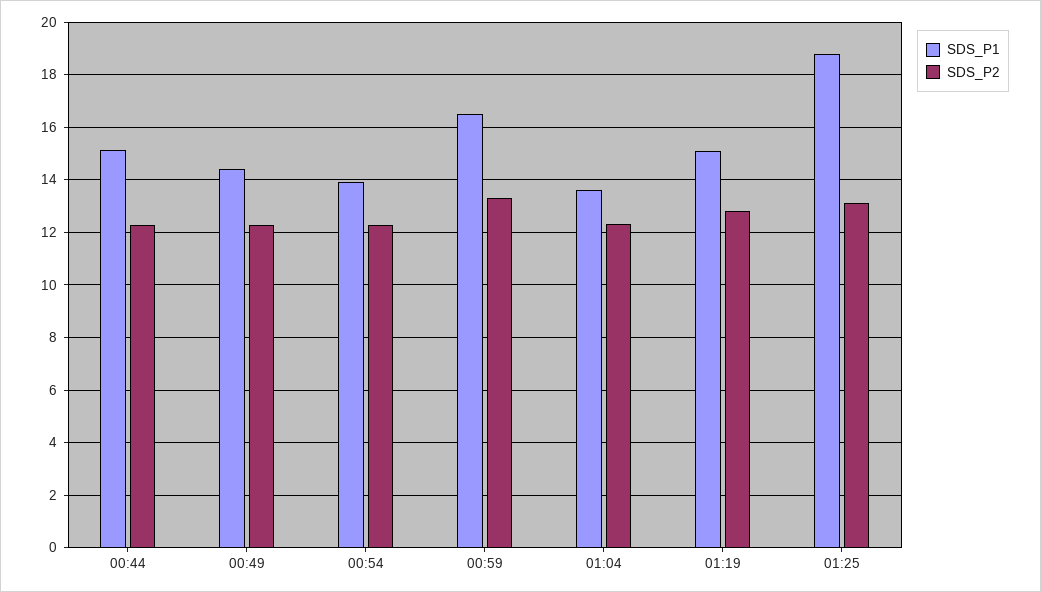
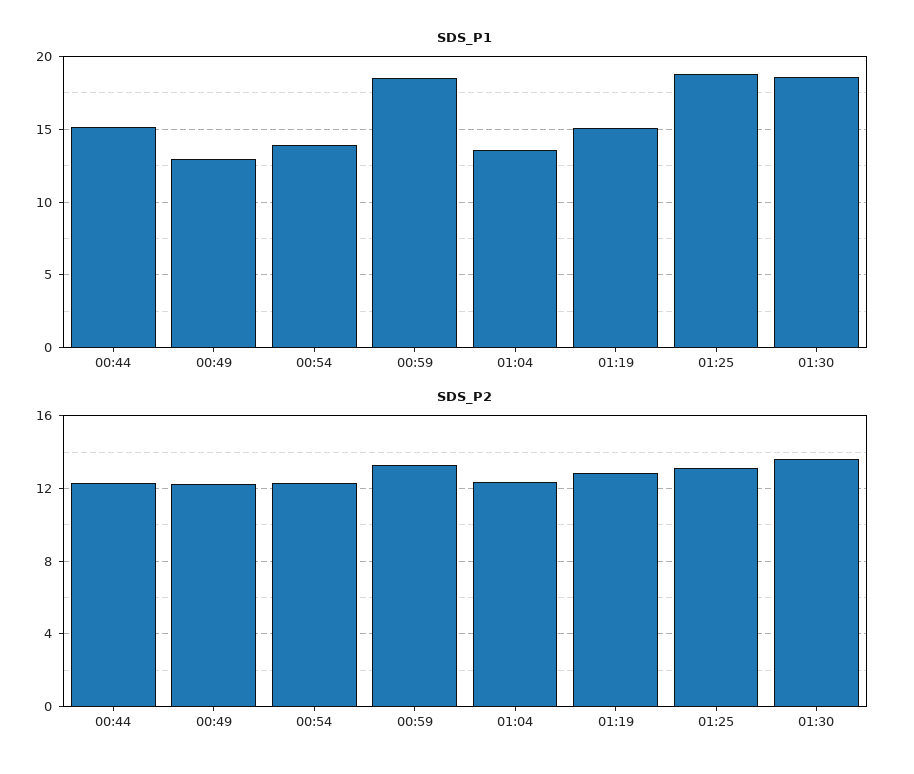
SDS_P1, 00:49: 14.5 -> 13
SDS_P1, 00:59: 16.5 -> 18.5
SDS_P1, 01:30: none -> 18.5
SDS_P2, 01:30: none -> 13.5

